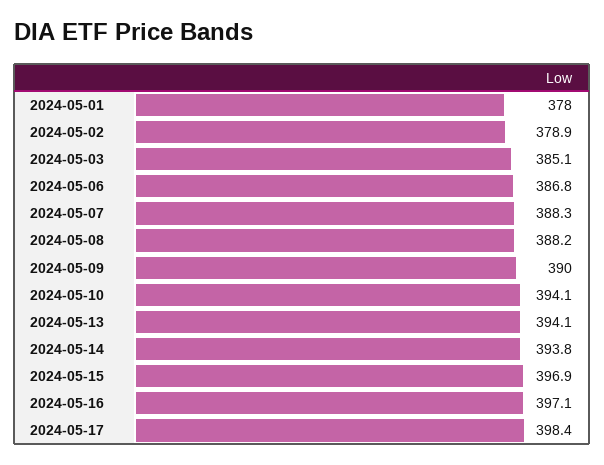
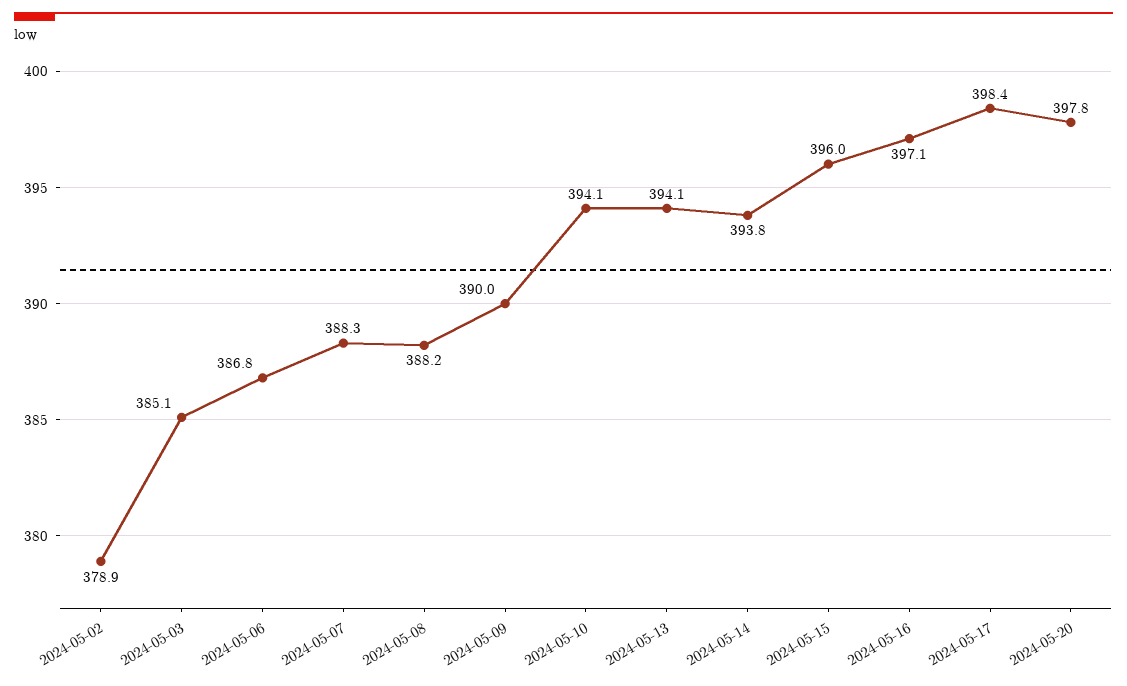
2024-05-01: 378 -> none
2024-05-15: 396.9 -> 396
2024-05-20: none -> 397.8

